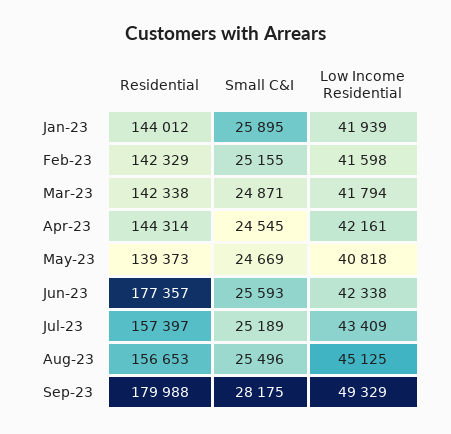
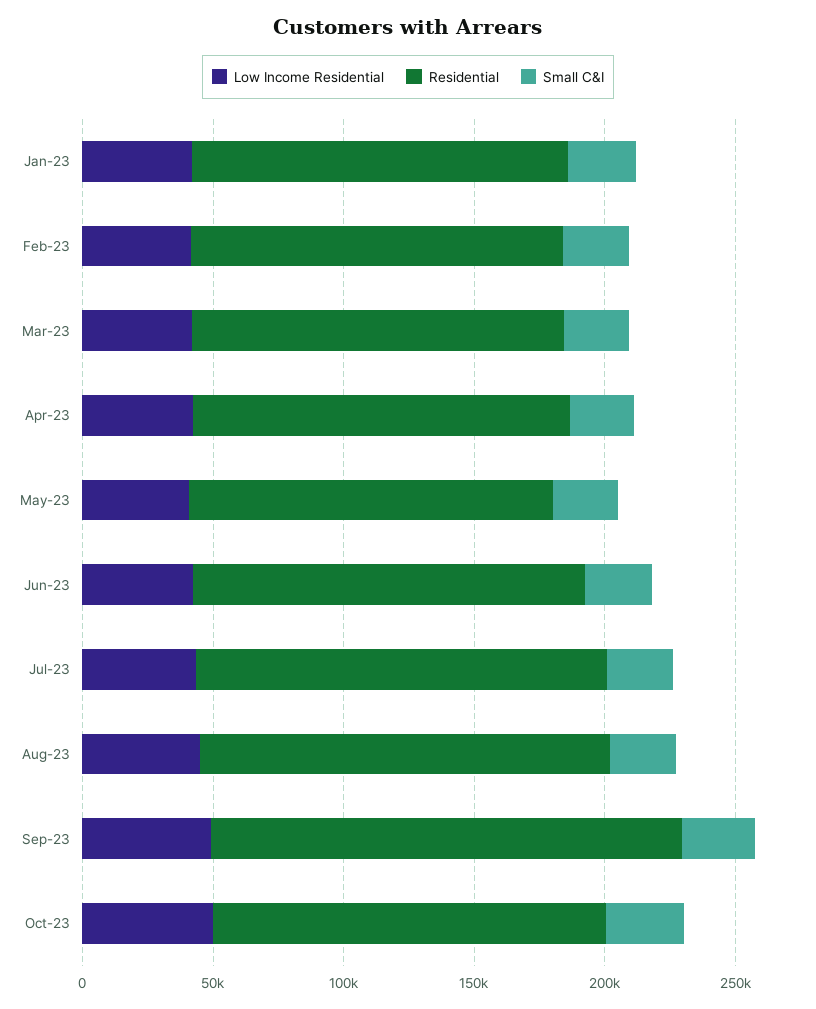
Residential, Jun-23: 177357 -> 150000
Low Income Residential, Oct-23: none -> 50000
Residential, Oct-23: none -> 150000
Small C&I, Oct-23: none -> 30000

